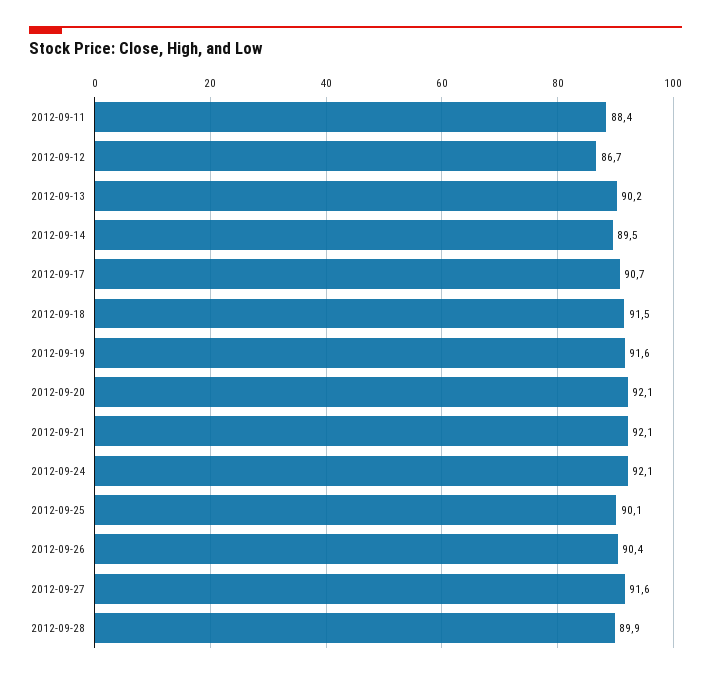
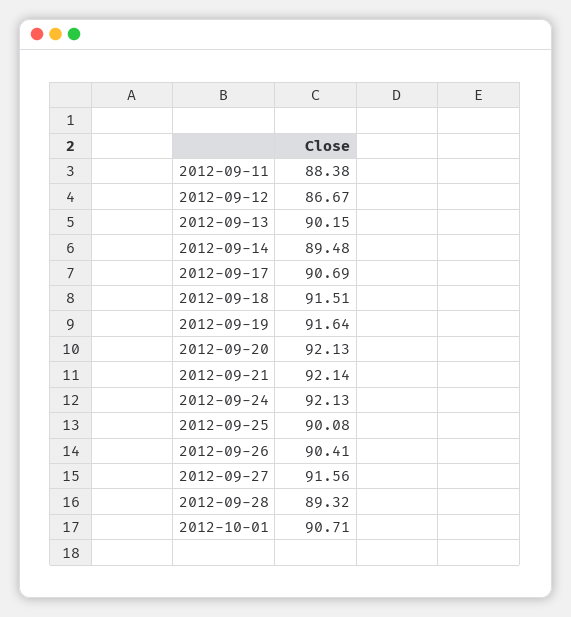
2012-09-28: 89.9 -> 89.32
2012-10-01: none -> 90.71

